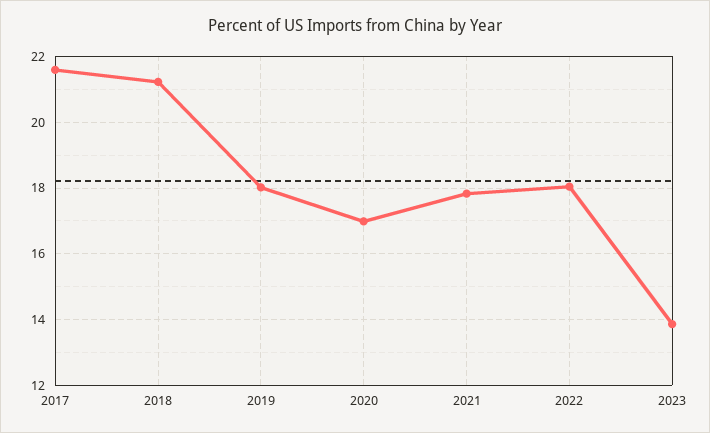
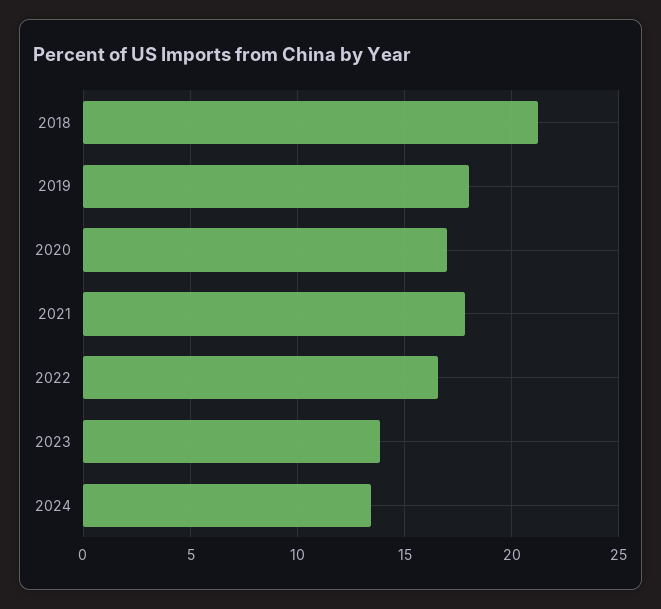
2017: 21.6 -> none
2022: 18 -> 16.5
2024: none -> 13.5

